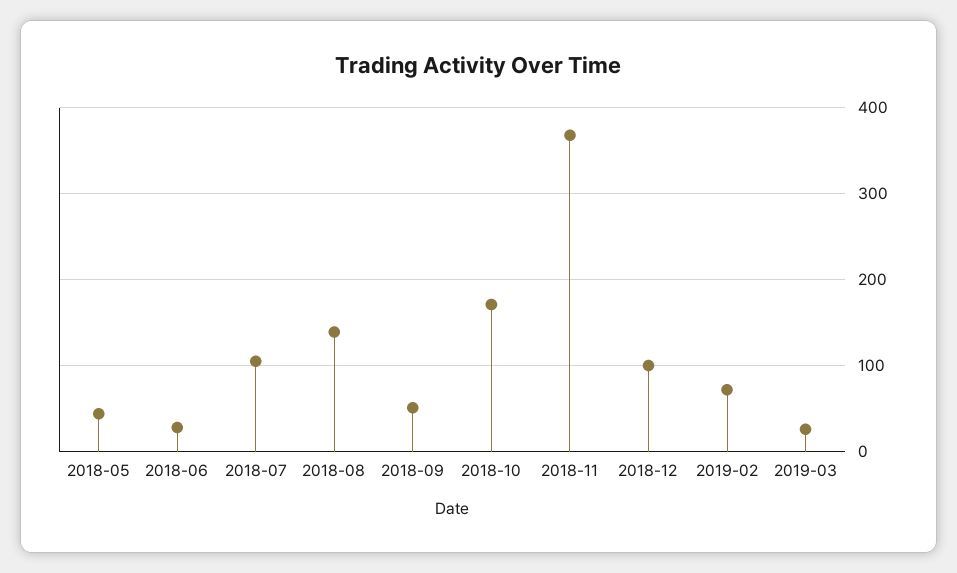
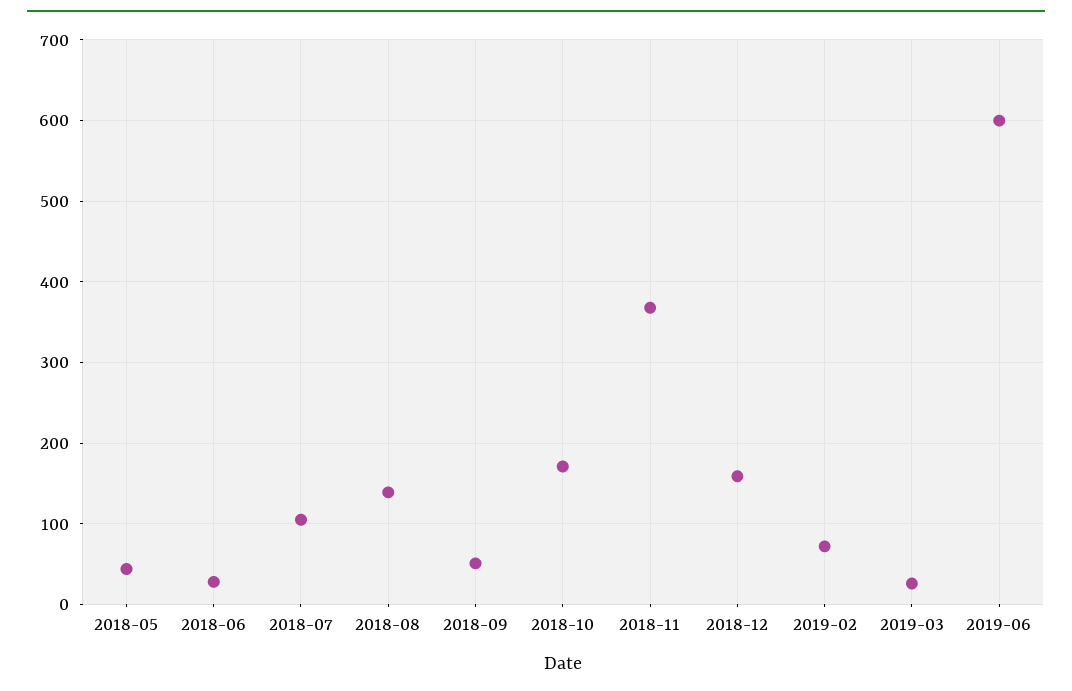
2018-12: 100 -> 160
2019-06: none -> 600

